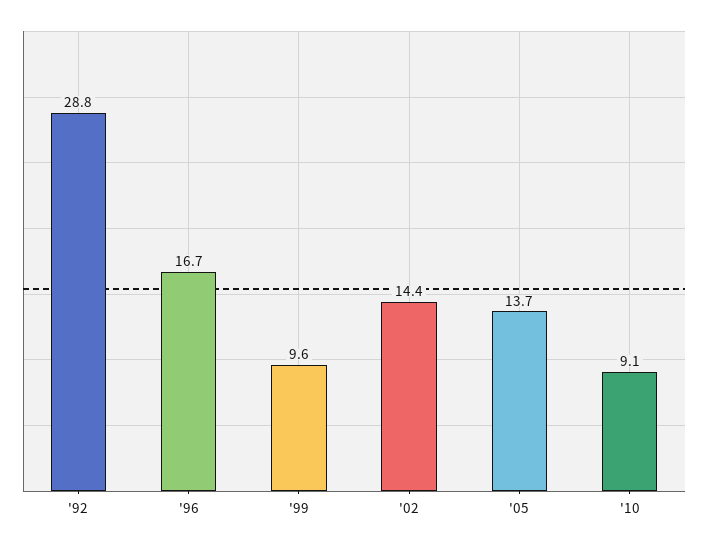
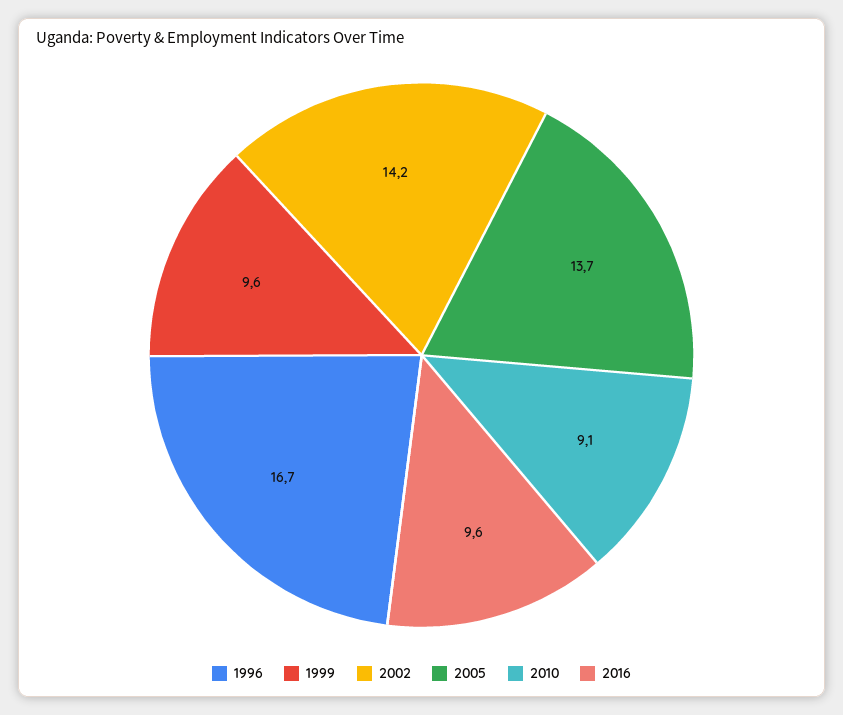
'92: 28.8 -> none
'02: 14.4 -> 14.2
2016: none -> 9.6

